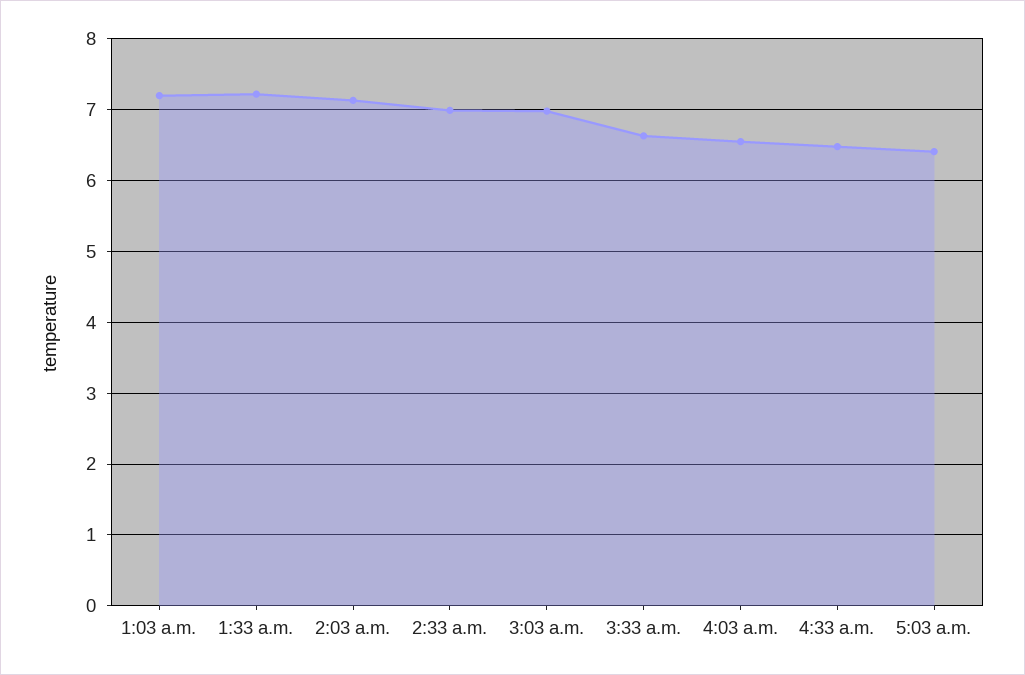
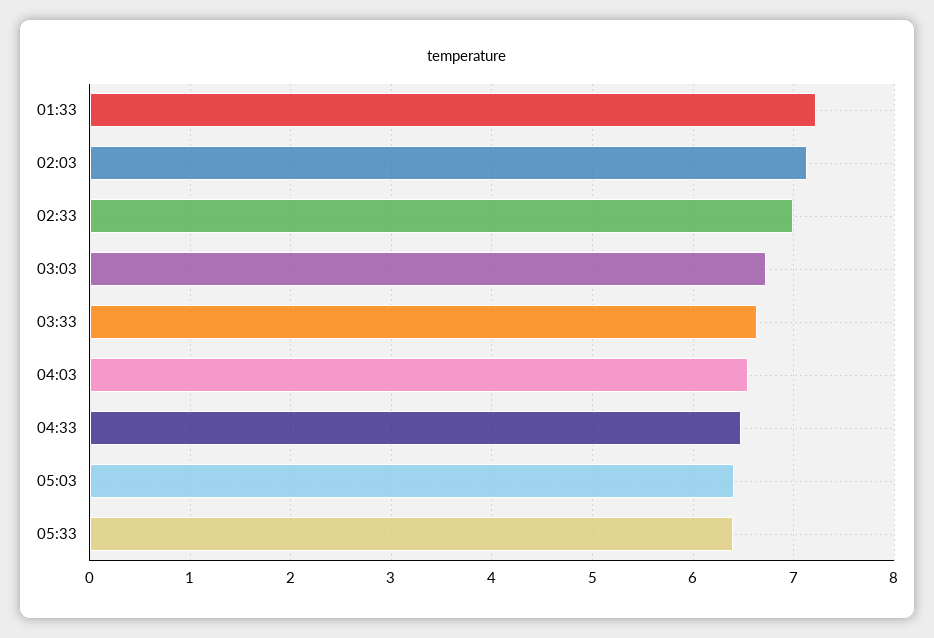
1:03 a.m.: 7.2 -> none
3:03 a.m.: 7 -> 6.7
05:33: none -> 6.4

